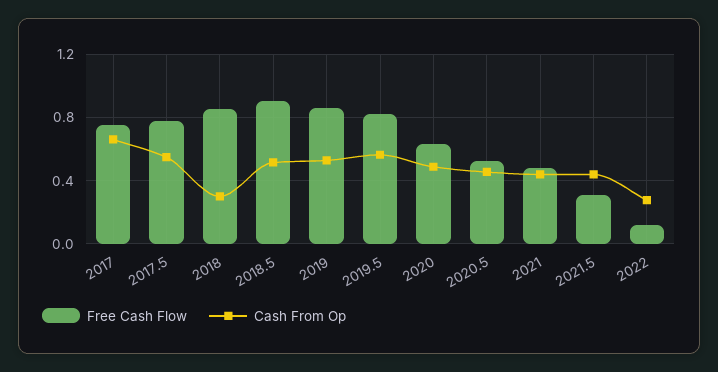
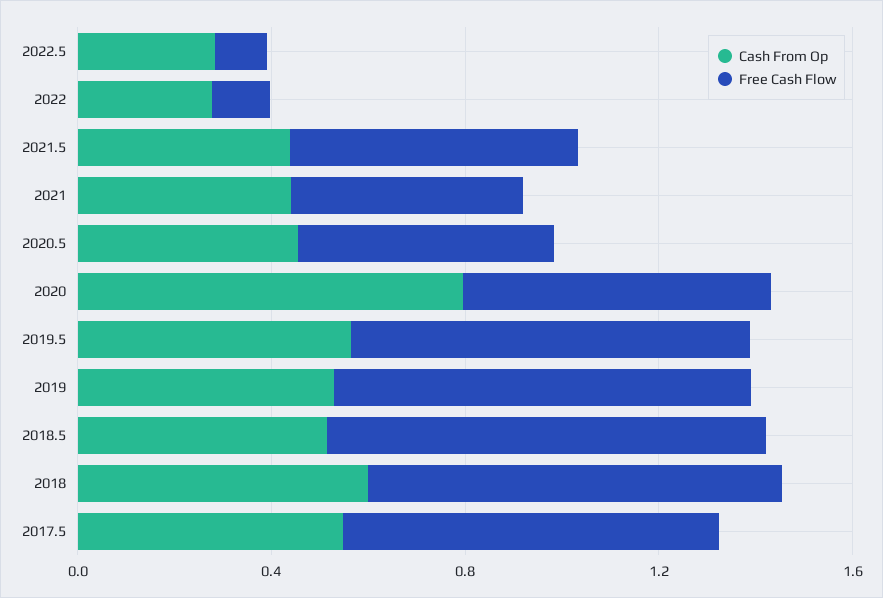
Free Cash Flow, 2017: 0.75 -> none
Cash From Op, 2017: 0.65 -> none
Cash From Op, 2018: 0.3 -> 0.6
Cash From Op, 2020: 0.5 -> 0.8
Free Cash Flow, 2021.5: 0.3 -> 0.6
Cash From Op, 2022.5: none -> 0.3
Free Cash Flow, 2022.5: none -> 0.1

